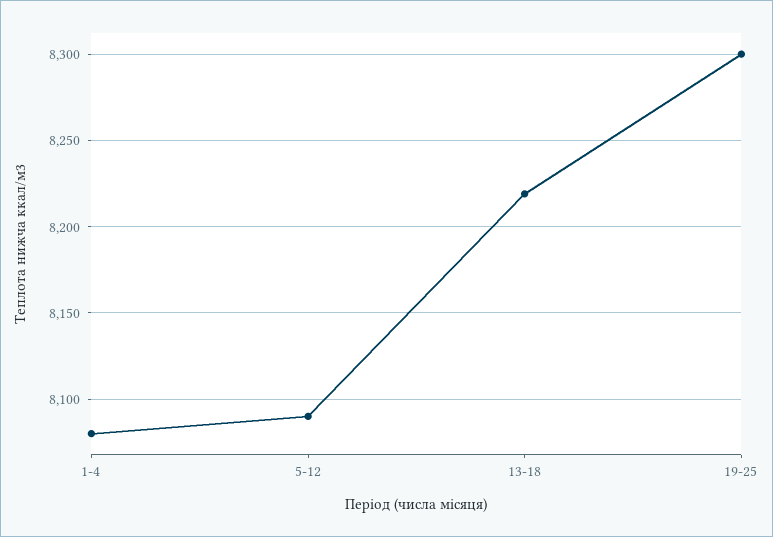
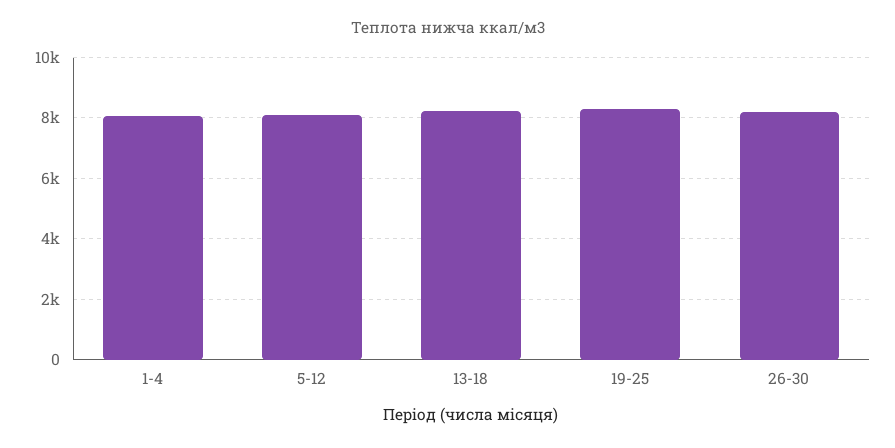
26-30: none -> 8200

